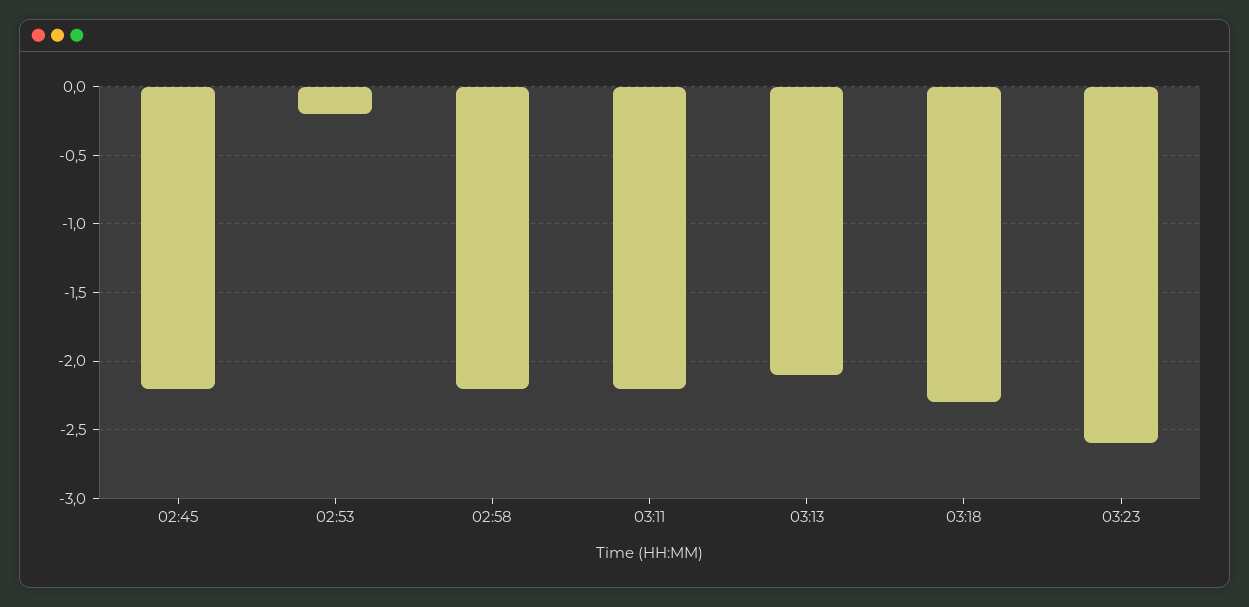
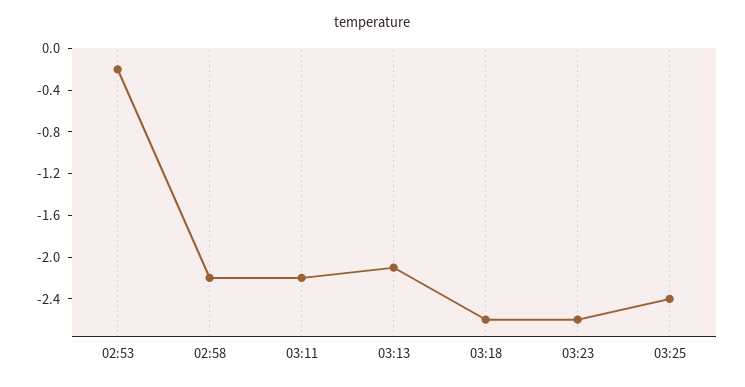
02:45: -2.2 -> none
03:18: -2.3 -> -2.6
03:25: none -> -2.4

